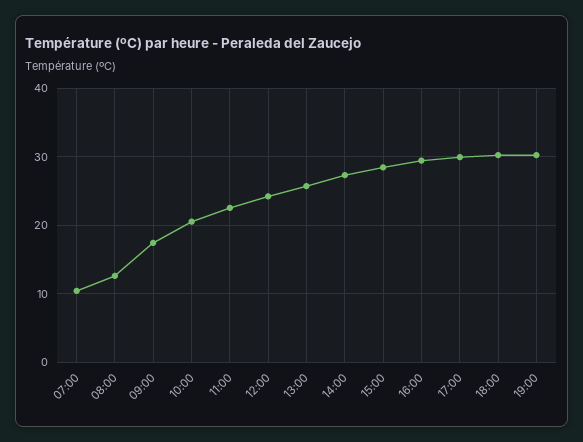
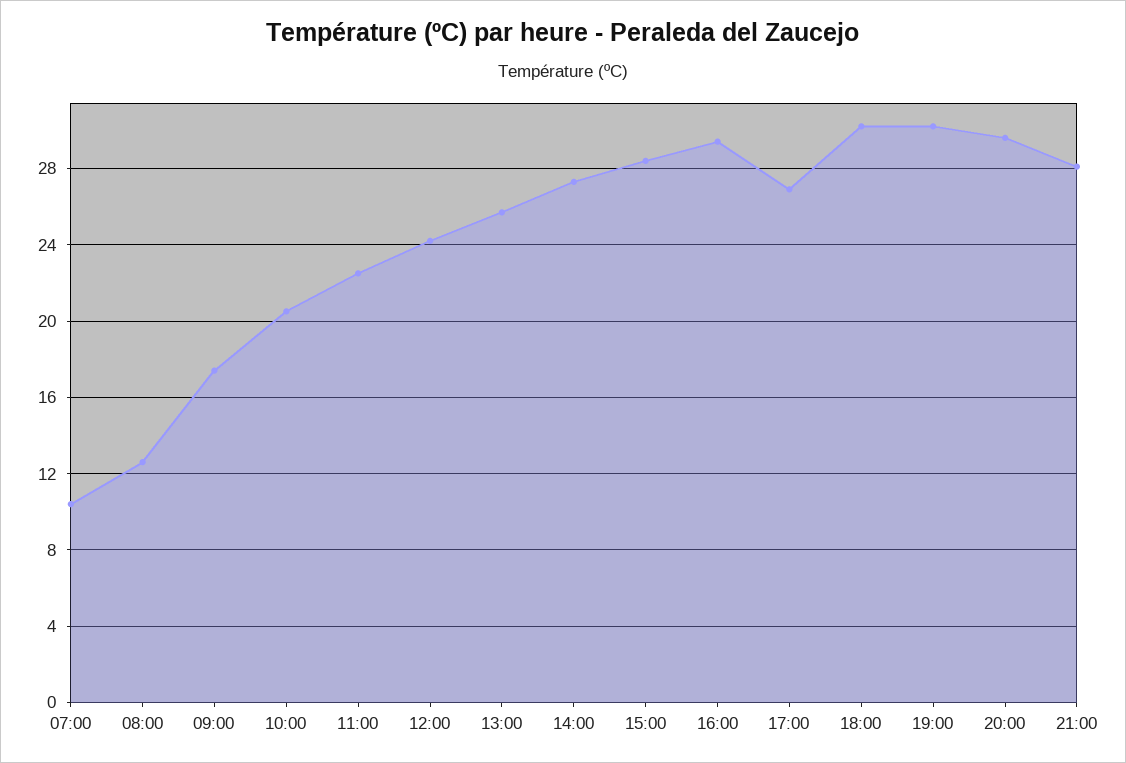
17:00: 30 -> 27
20:00: none -> 29.5
21:00: none -> 28

